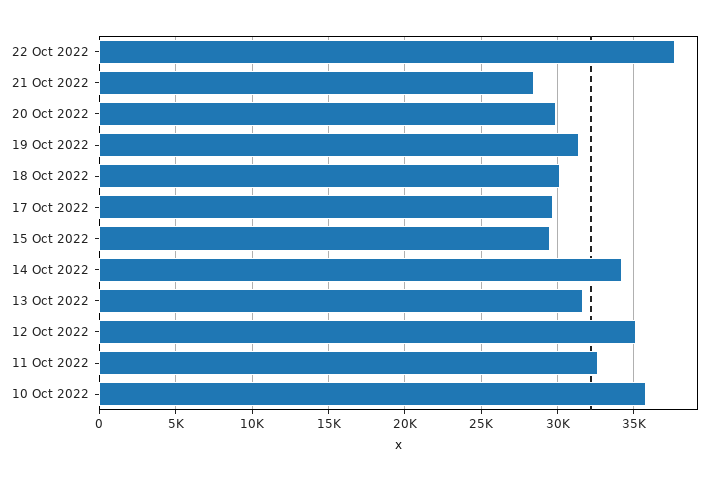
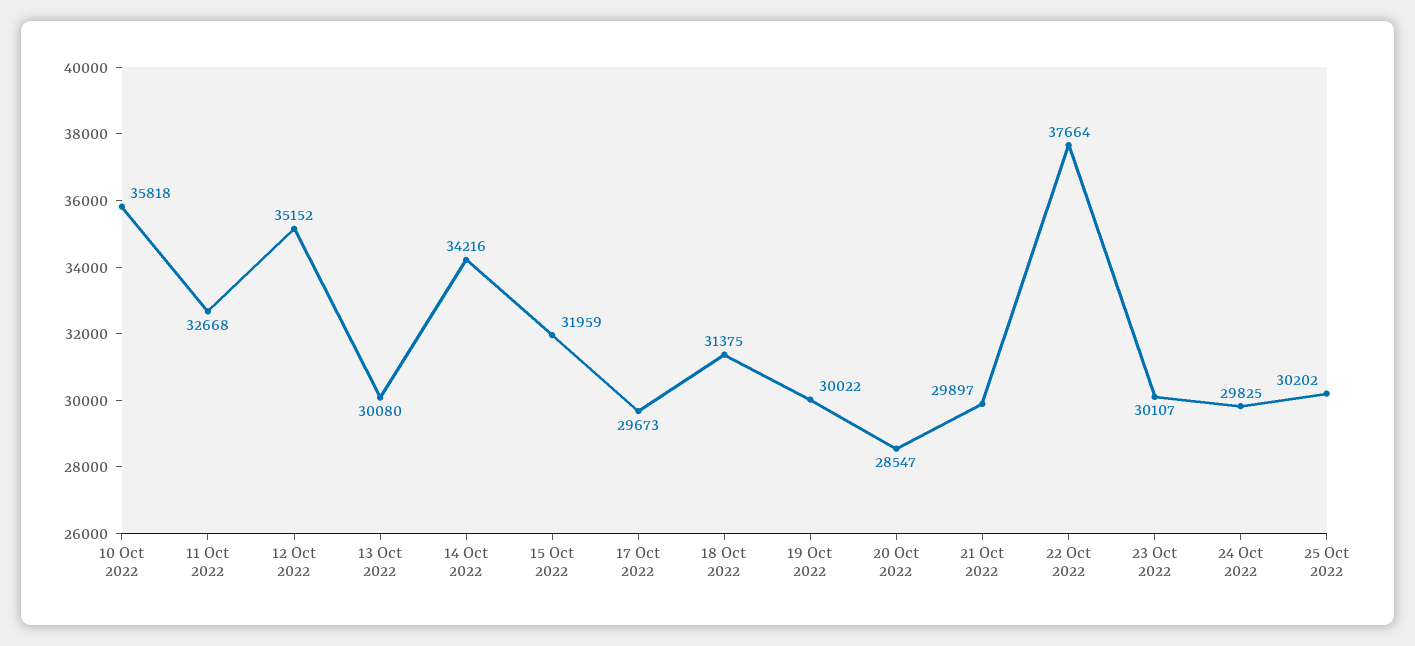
21 Oct 2022: 28500 -> 29897
20 Oct 2022: 30000 -> 28547
19 Oct 2022: 31500 -> 30022
18 Oct 2022: 30000 -> 31375
15 Oct 2022: 29500 -> 31959
13 Oct 2022: 31500 -> 30080
23 Oct 2022: none -> 30107
24 Oct 2022: none -> 29825
25 Oct 2022: none -> 30202

